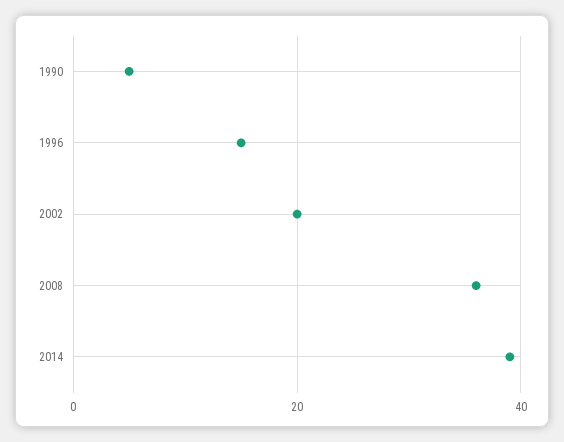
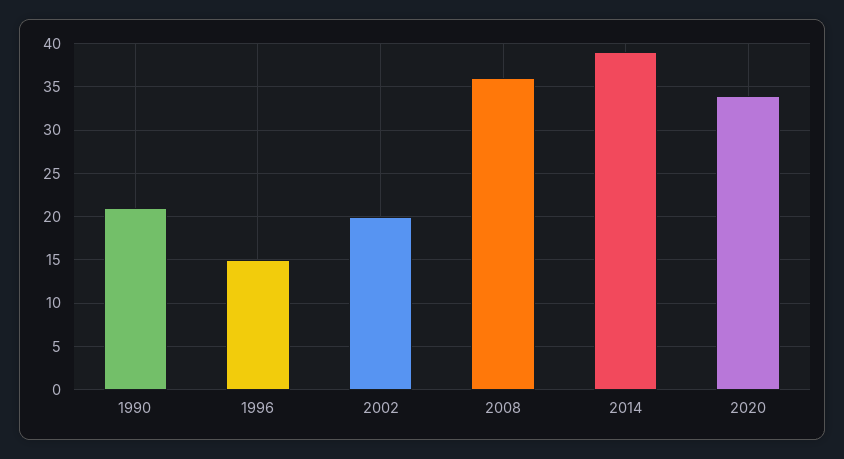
1990: 5 -> 21
2020: none -> 34

